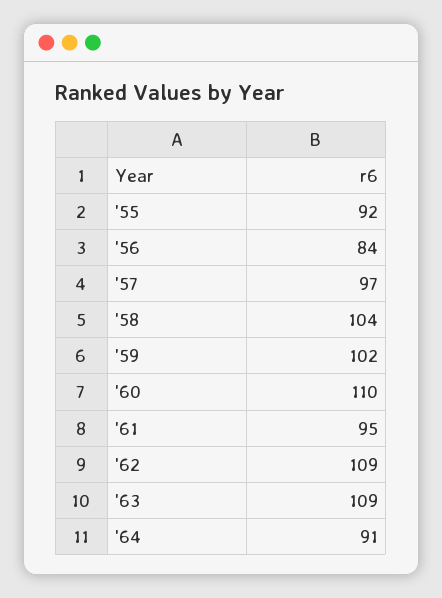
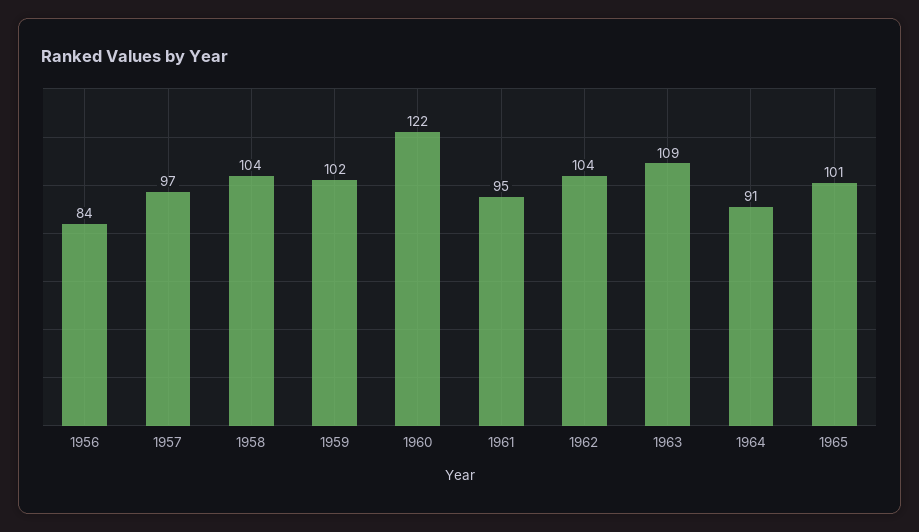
'55: 92 -> none
'60: 110 -> 122
'62: 109 -> 104
1965: none -> 101

